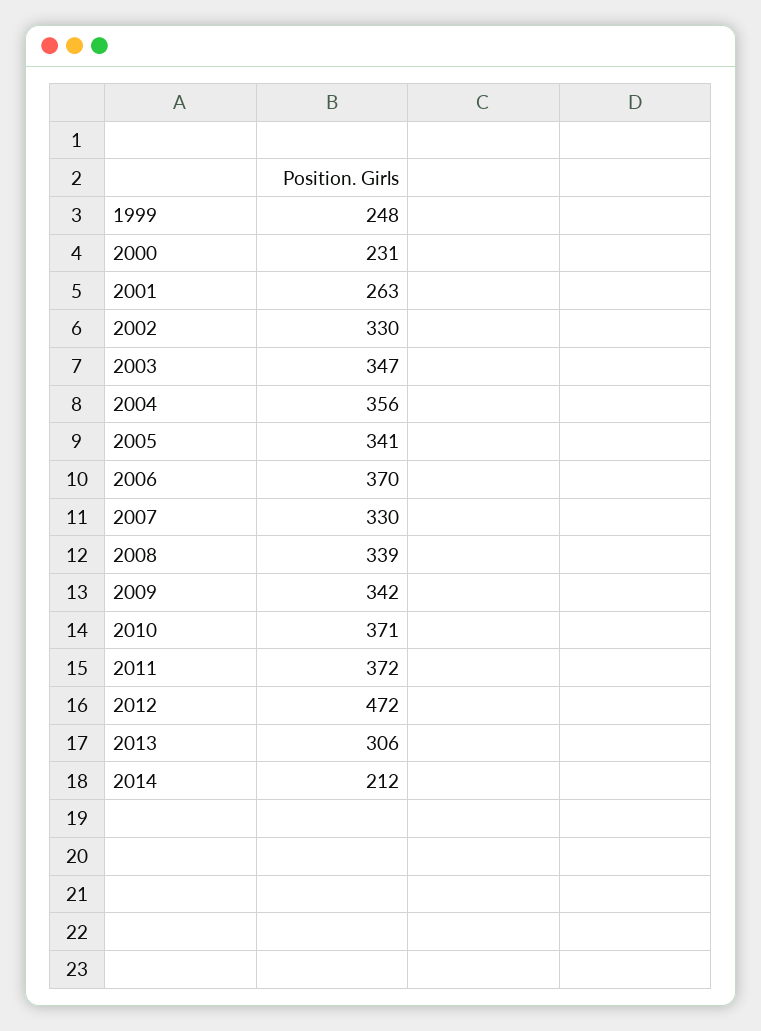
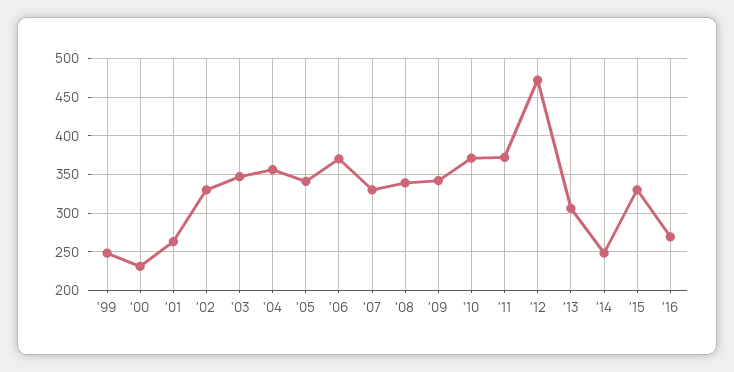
2014: 212 -> 250
'15: none -> 330
'16: none -> 270

